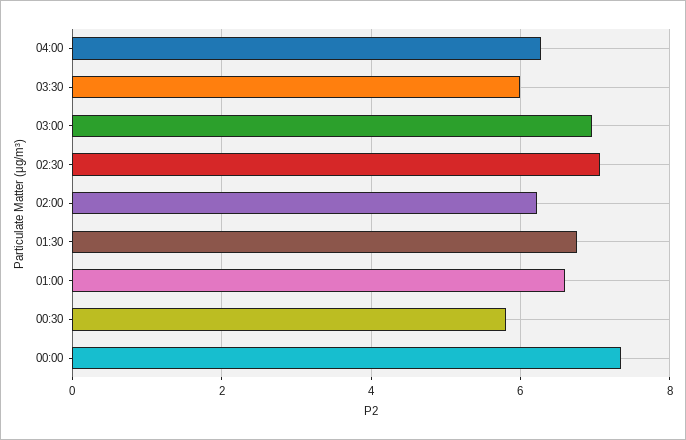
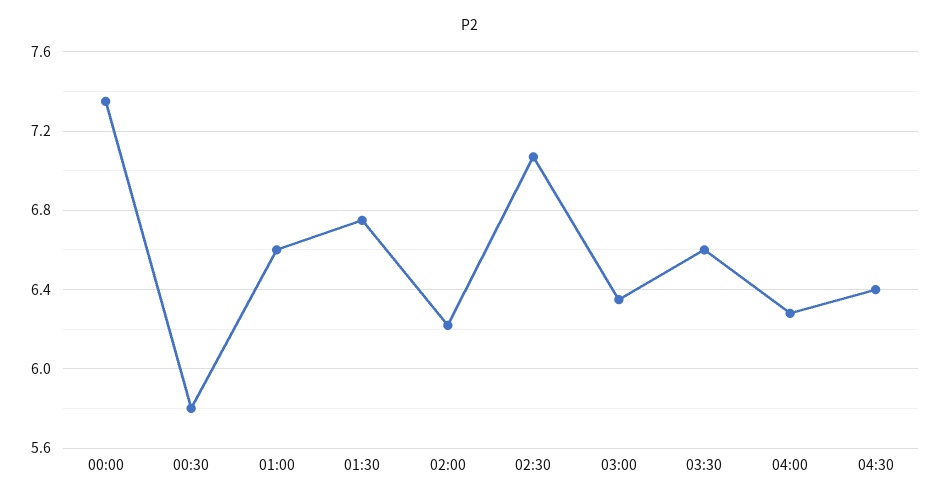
03:30: 6 -> 6.6
03:00: 7 -> 6.35
04:30: none -> 6.4

